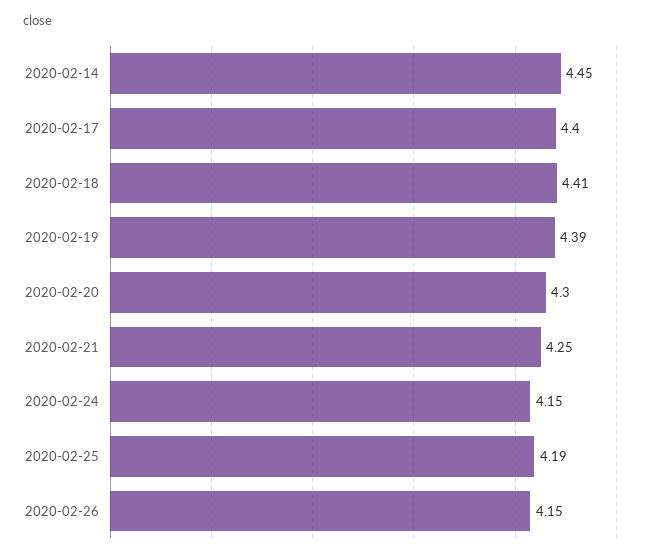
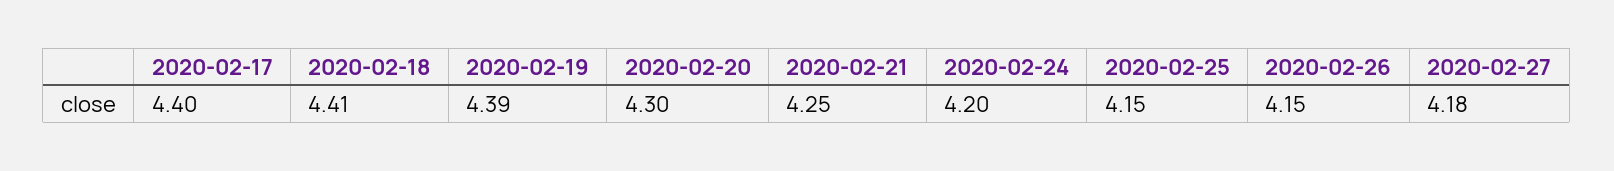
2020-02-14: 4.45 -> none
2020-02-24: 4.15 -> 4.2
2020-02-25: 4.19 -> 4.15
2020-02-27: none -> 4.18

